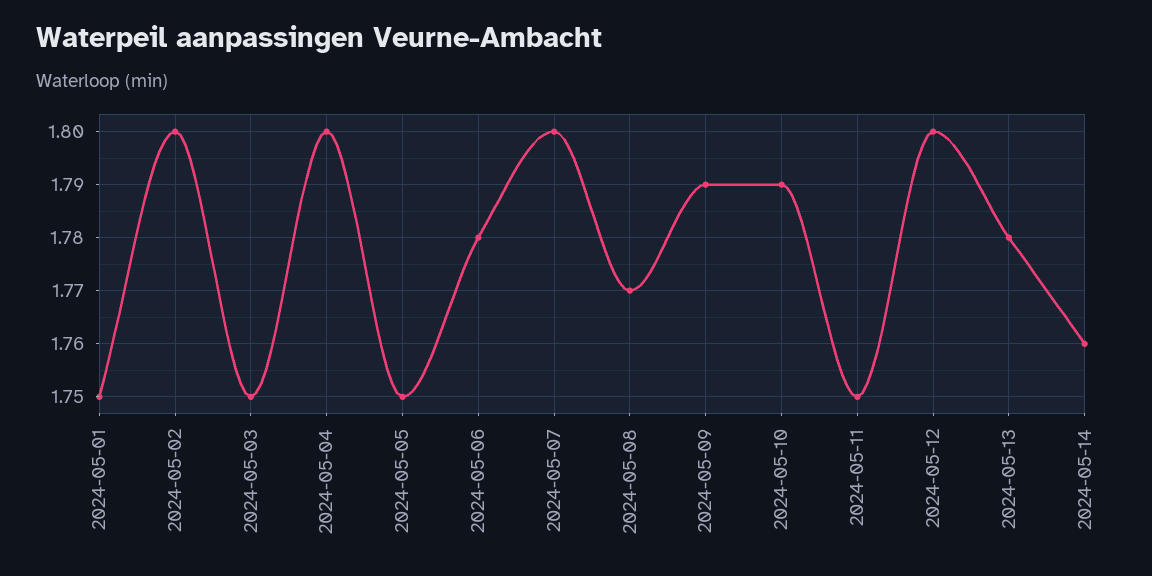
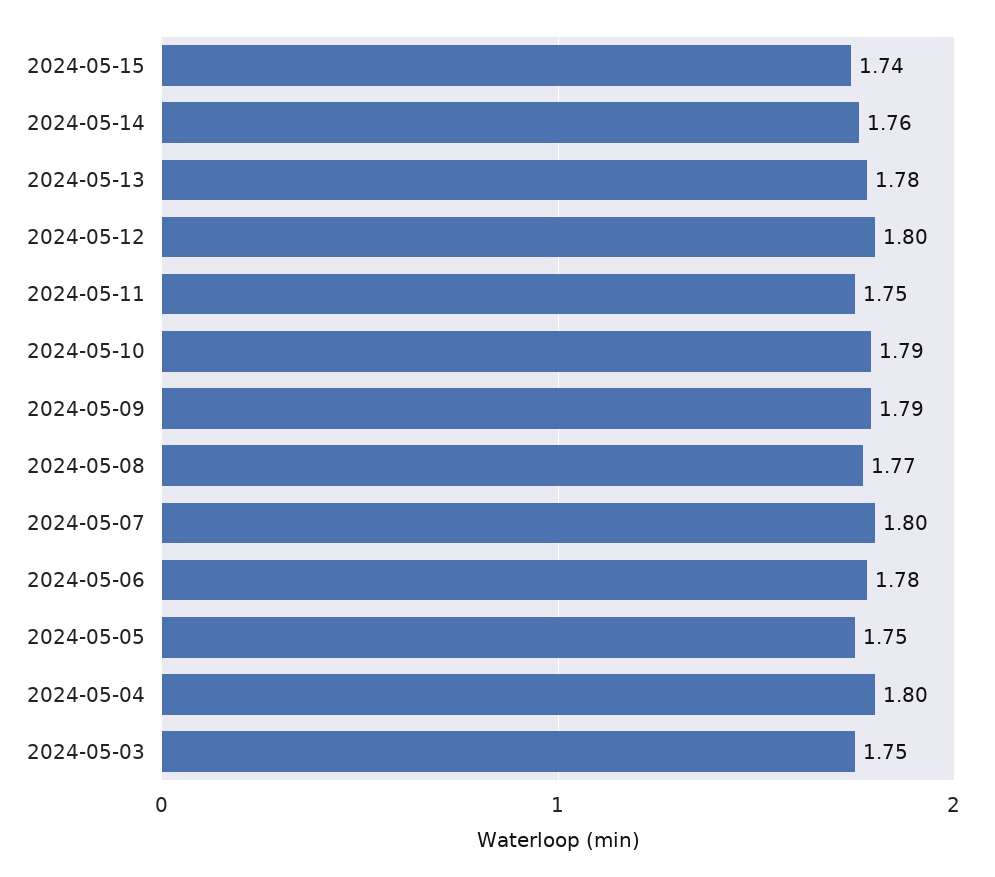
2024-05-01: 1.75 -> none
2024-05-02: 1.8 -> none
2024-05-15: none -> 1.74

